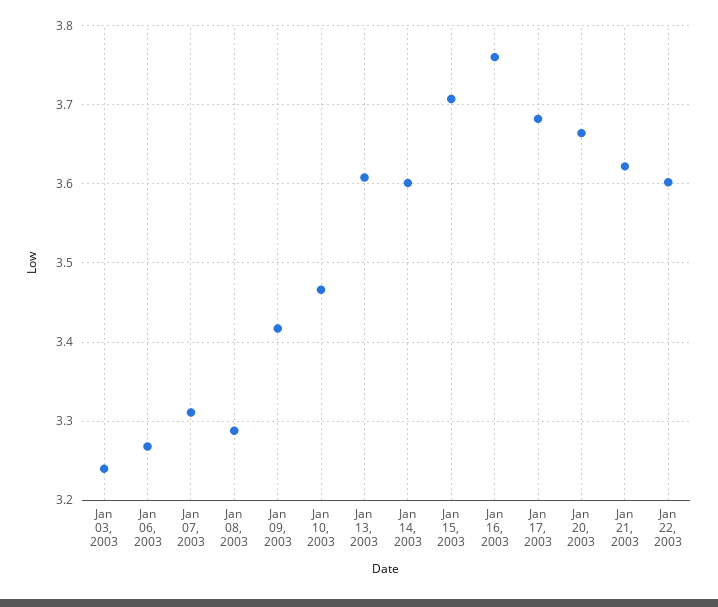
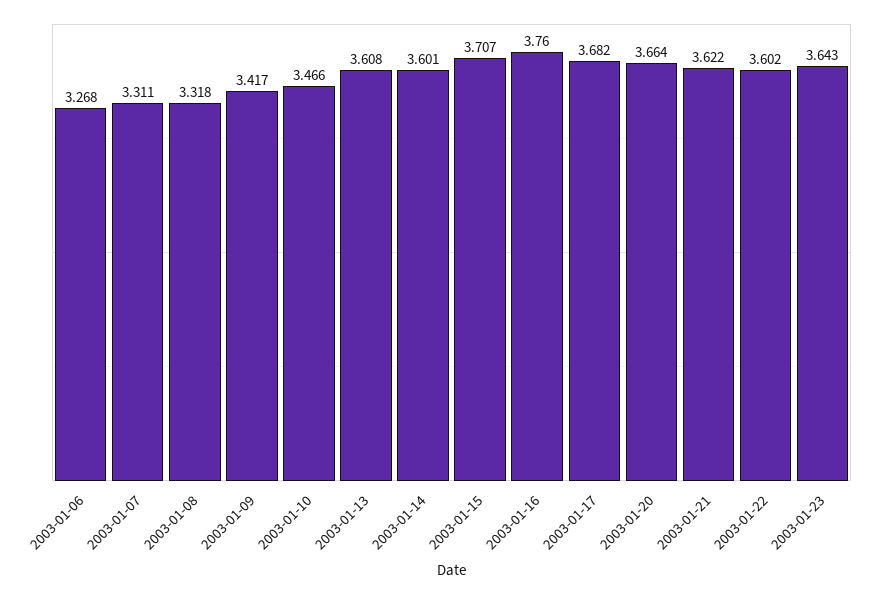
Jan 03, 2003: 3.24 -> none
Jan 08, 2003: 3.29 -> 3.318
2003-01-23: none -> 3.643

